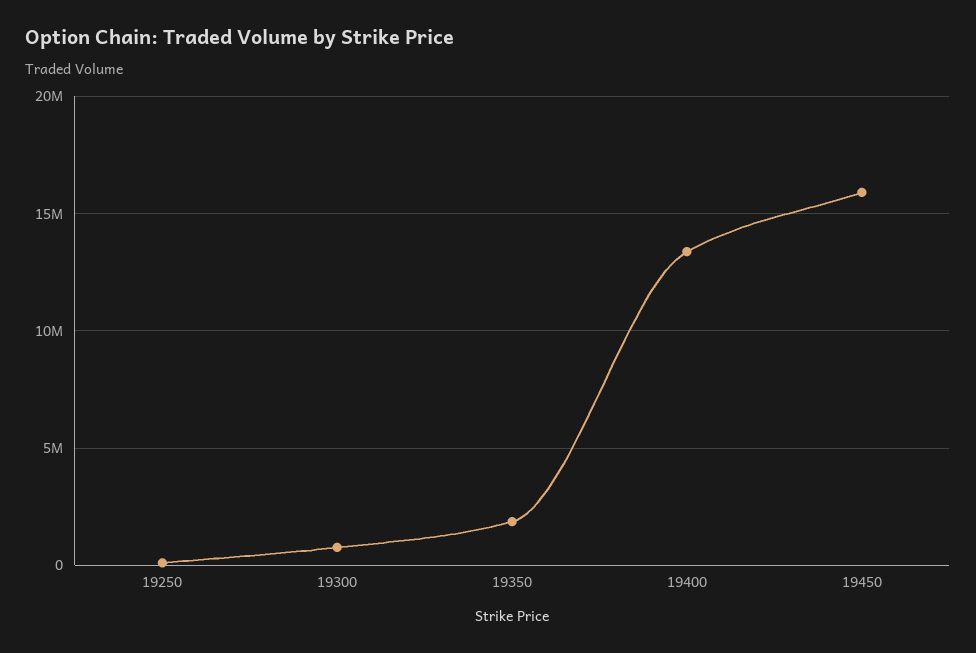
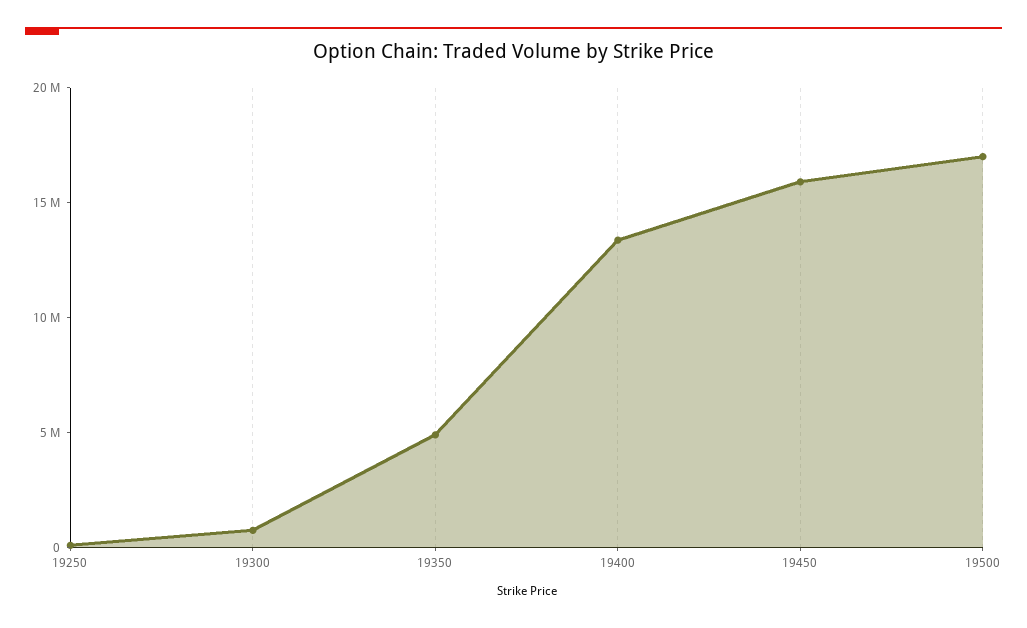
19350: 2000000 -> 5000000
19500: none -> 17000000

